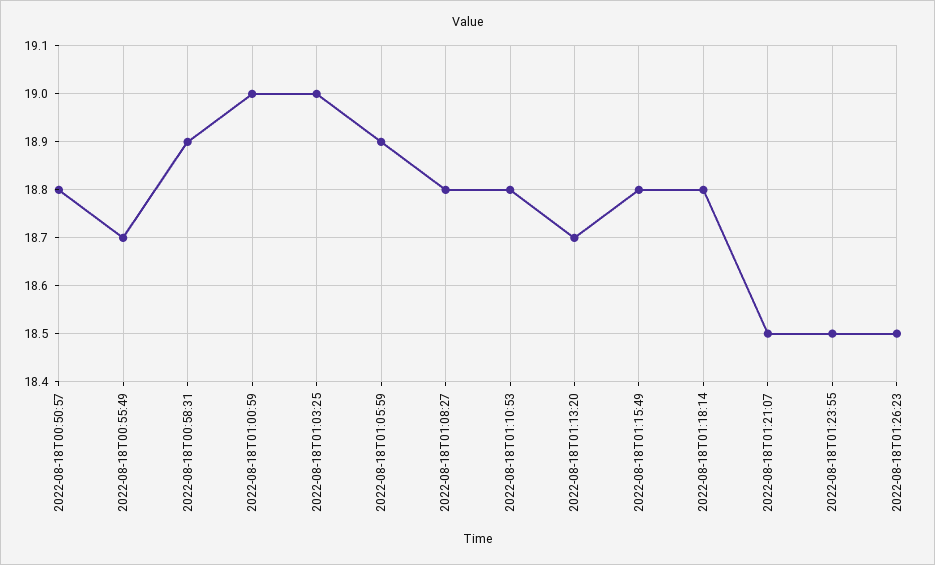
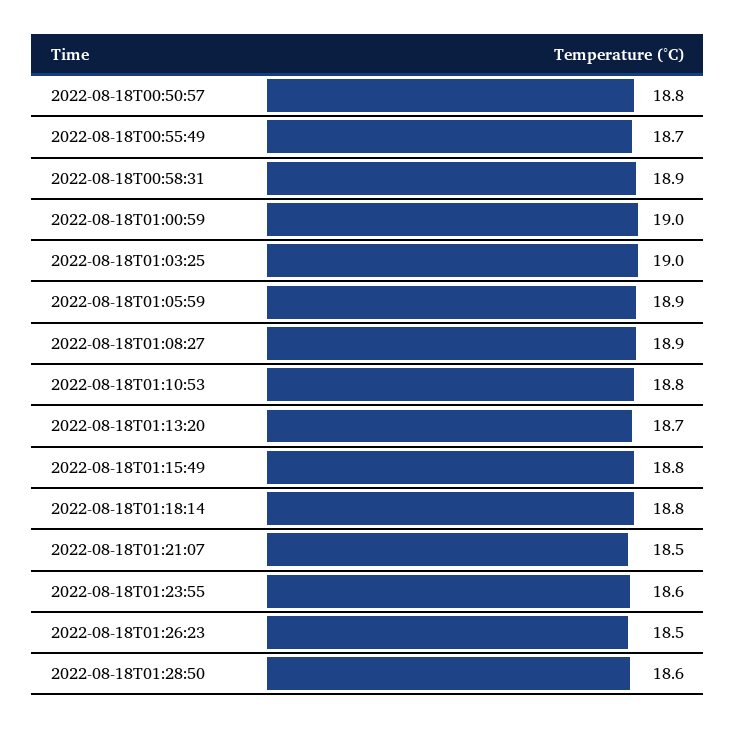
2022-08-18T01:08:27: 18.8 -> 18.9
2022-08-18T01:23:55: 18.5 -> 18.6
2022-08-18T01:28:50: none -> 18.6

